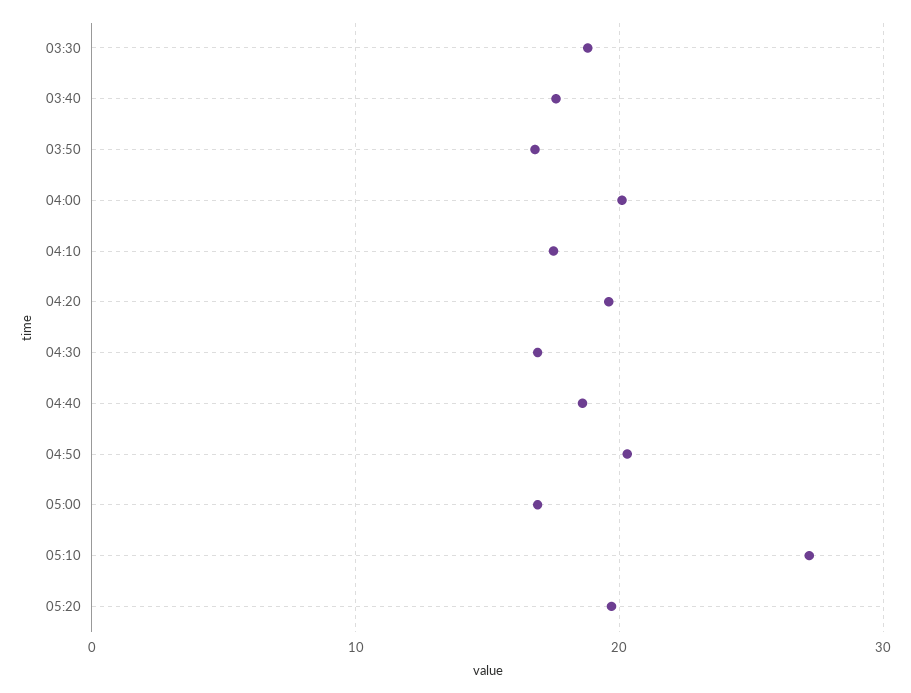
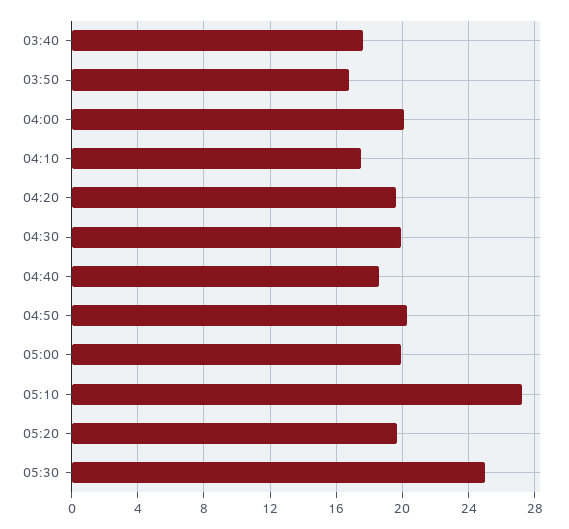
03:30: 19 -> none
04:30: 17 -> 20
05:00: 17 -> 20
05:30: none -> 25

